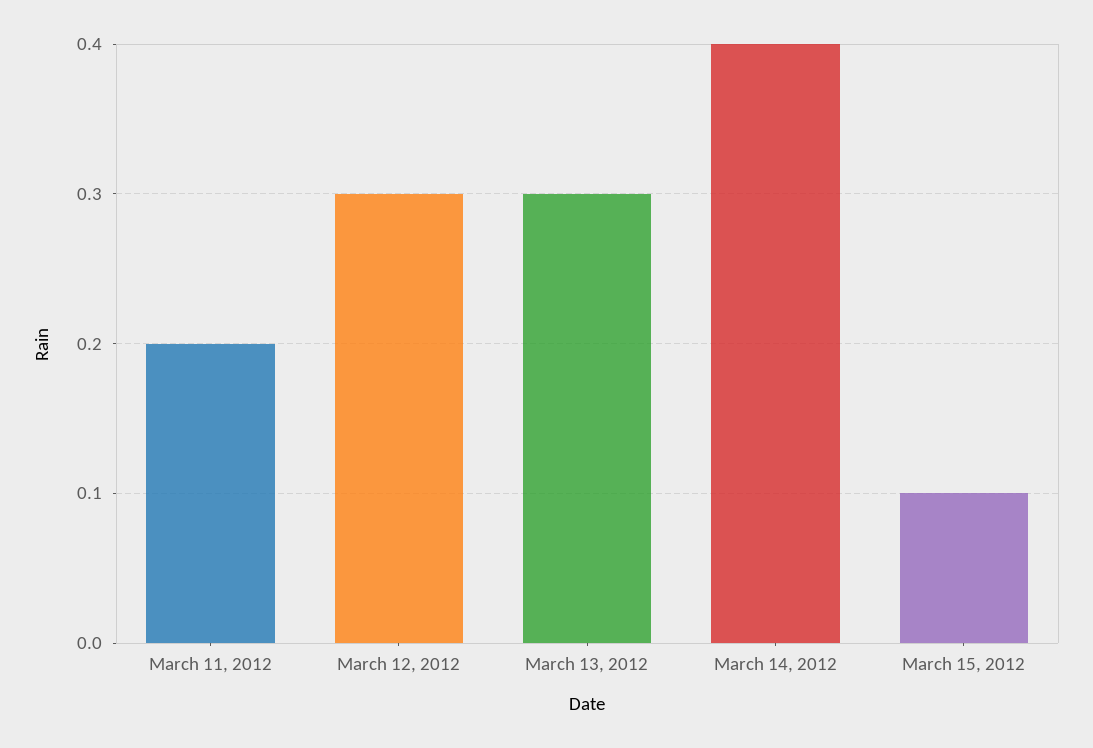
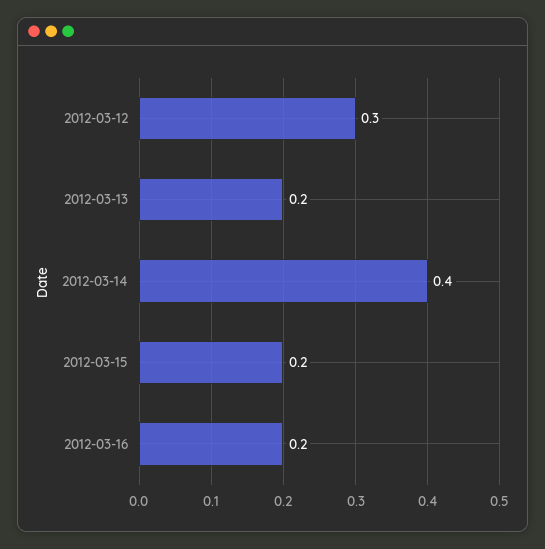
March 11, 2012: 0.2 -> none
March 13, 2012: 0.3 -> 0.2
March 15, 2012: 0.1 -> 0.2
2012-03-16: none -> 0.2

